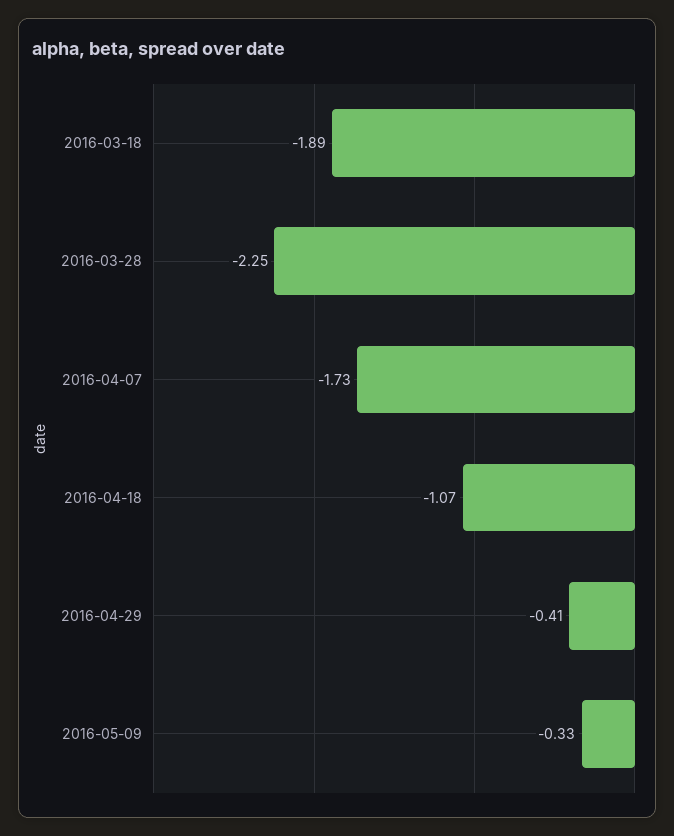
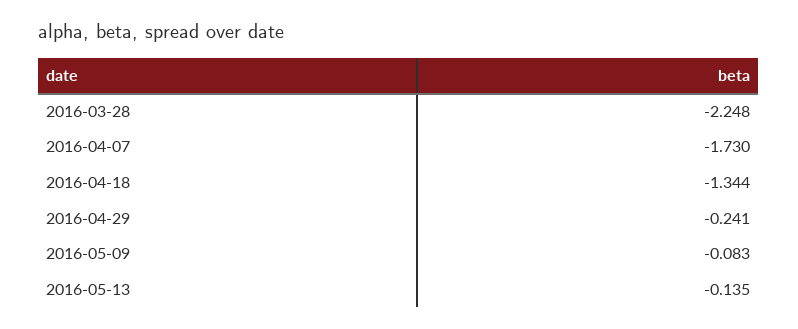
2016-03-18: -1.89 -> none
2016-04-18: -1.07 -> -1.344
2016-04-29: -0.41 -> -0.241
2016-05-09: -0.33 -> -0.083
2016-05-13: none -> -0.135

